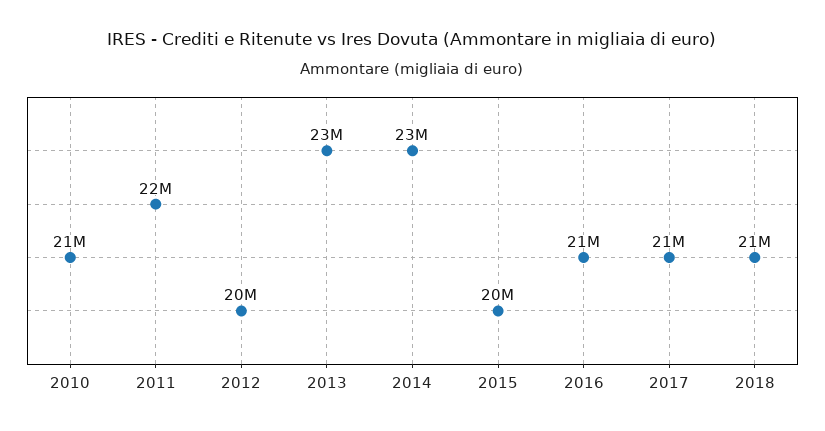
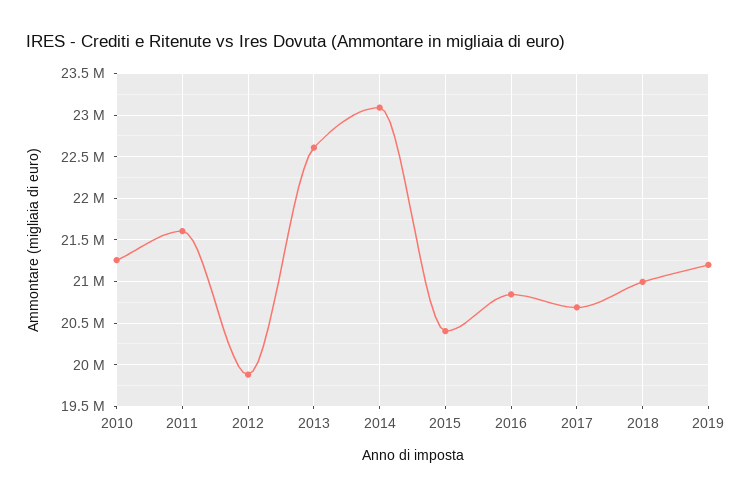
2019: none -> 21200000

